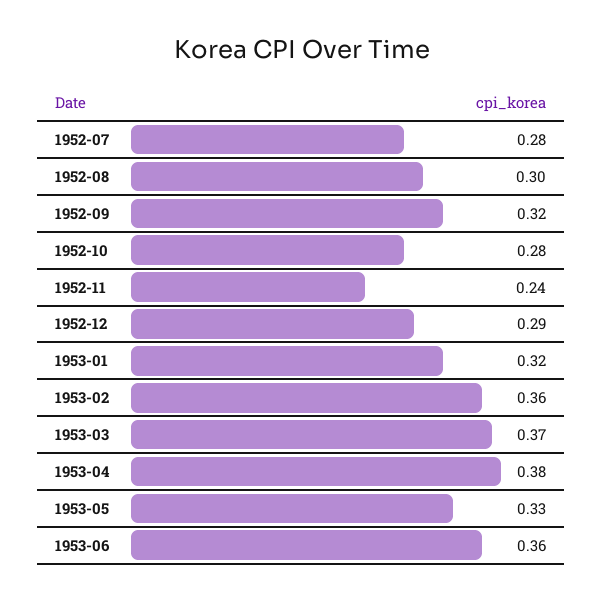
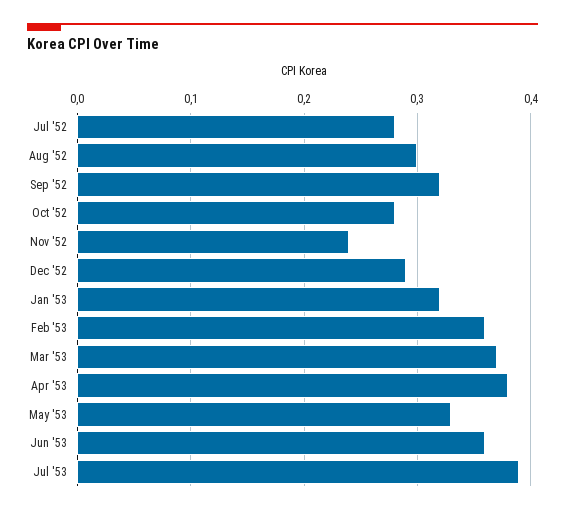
Jul '53: none -> 0.39

